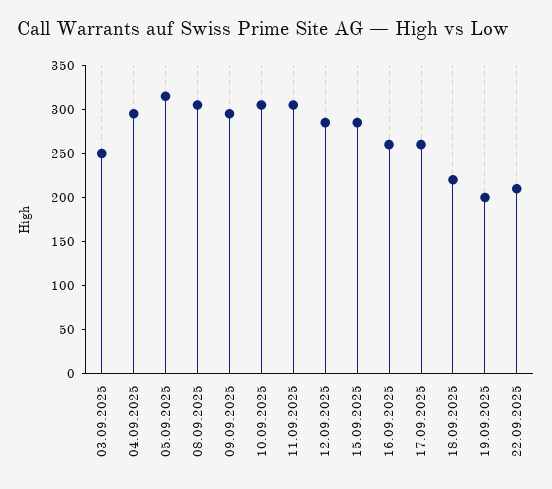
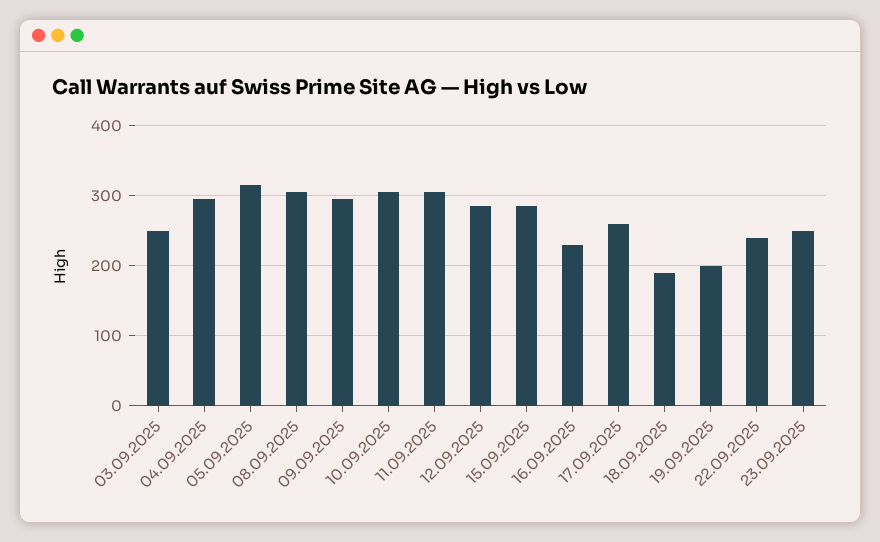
16.09.2025: 260 -> 230
18.09.2025: 220 -> 190
22.09.2025: 210 -> 240
23.09.2025: none -> 250

